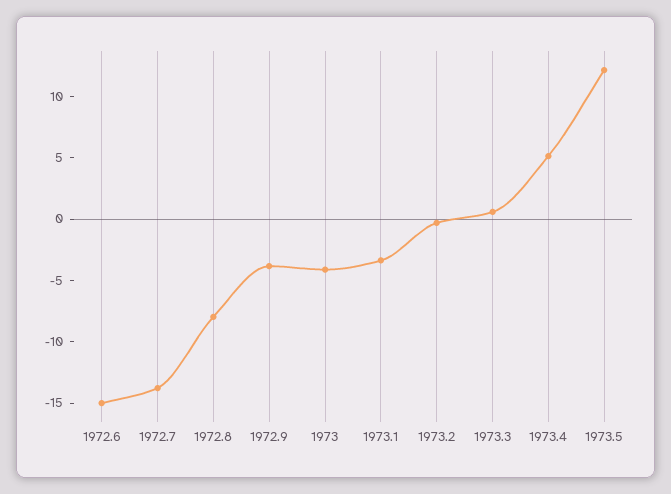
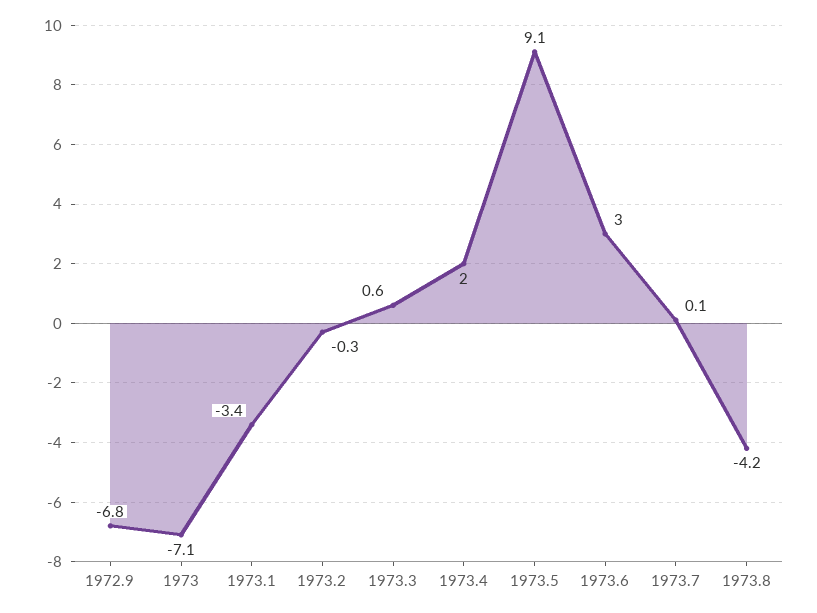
1972.6: -15 -> none
1972.7: -14 -> none
1972.8: -8 -> none
1972.9: -4 -> -6.8
1973: -4 -> -7.1
1973.4: 5 -> 2
1973.5: 12 -> 9.1
1973.6: none -> 3
1973.7: none -> 0.1
1973.8: none -> -4.2

